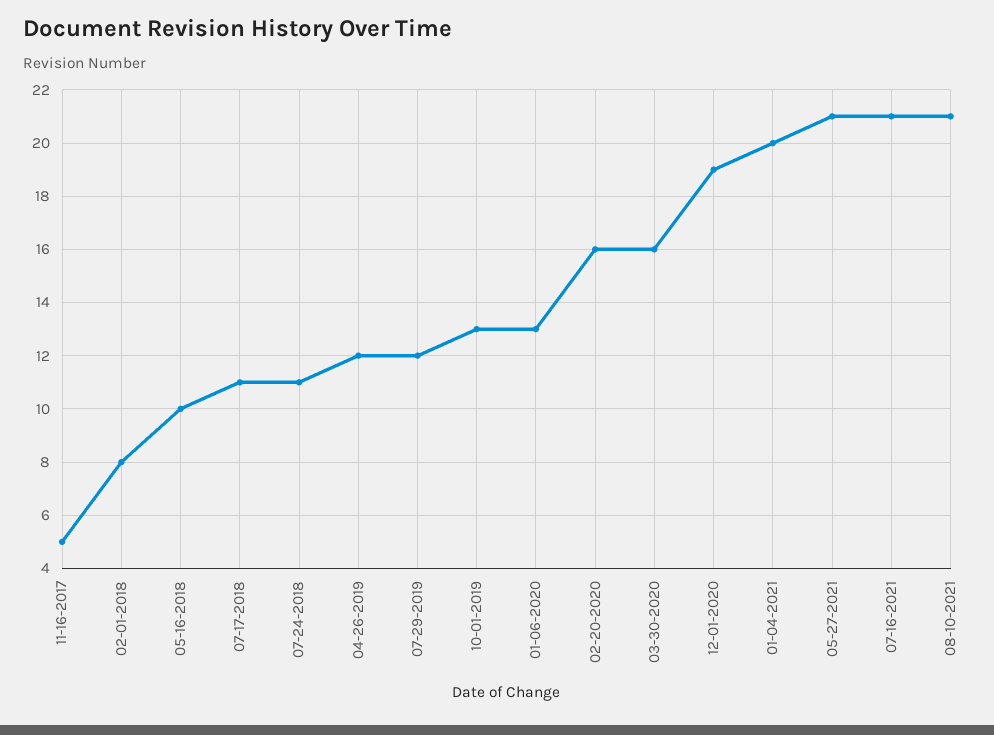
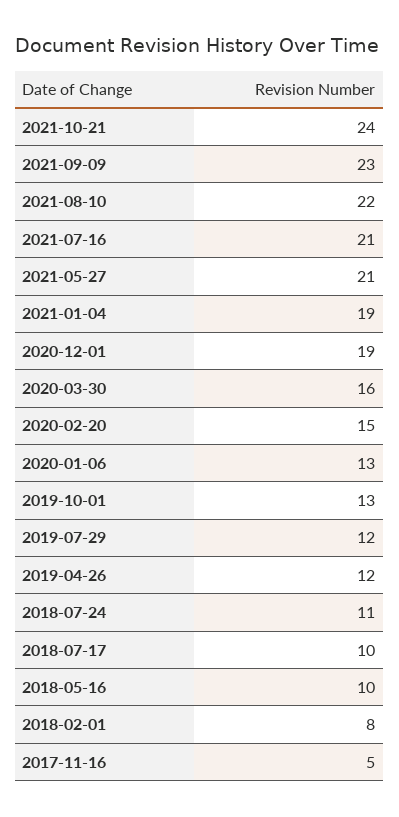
07-17-2018: 11 -> 10
02-20-2020: 16 -> 15
01-04-2021: 20 -> 19
08-10-2021: 21 -> 22
2021-10-21: none -> 24
2021-09-09: none -> 23

